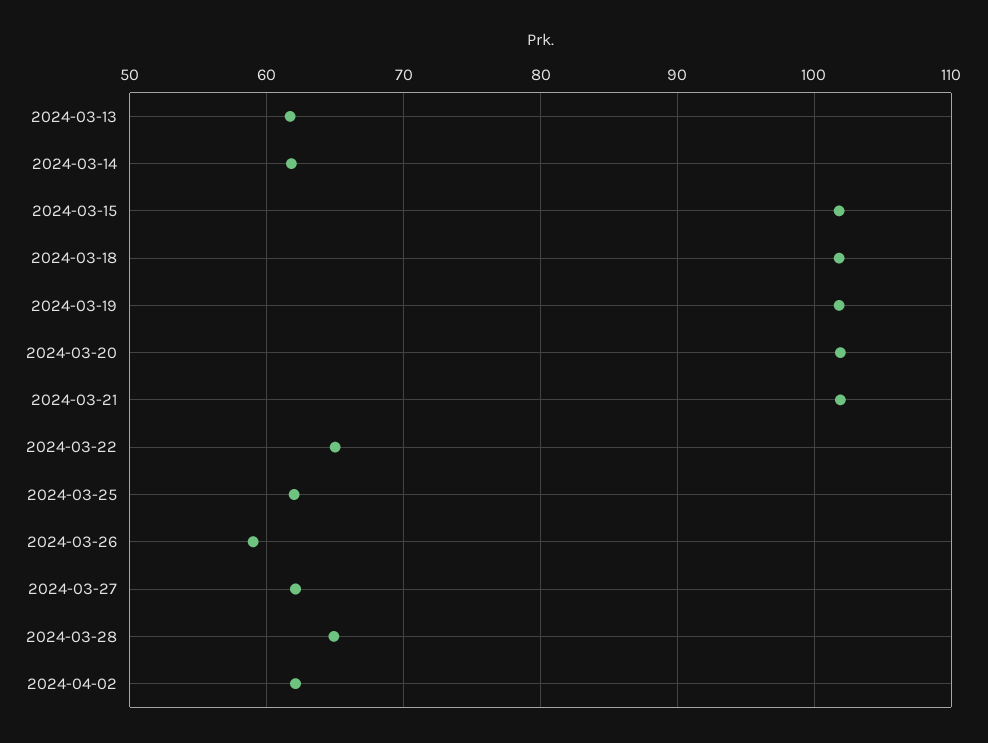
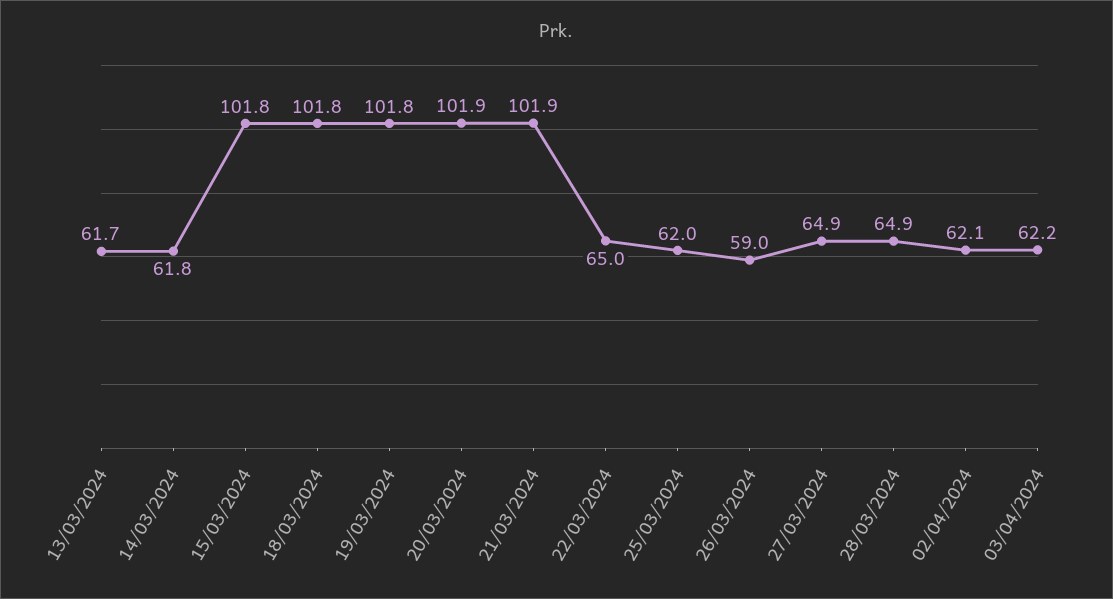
2024-03-27: 62 -> 64.9
03/04/2024: none -> 62.2

